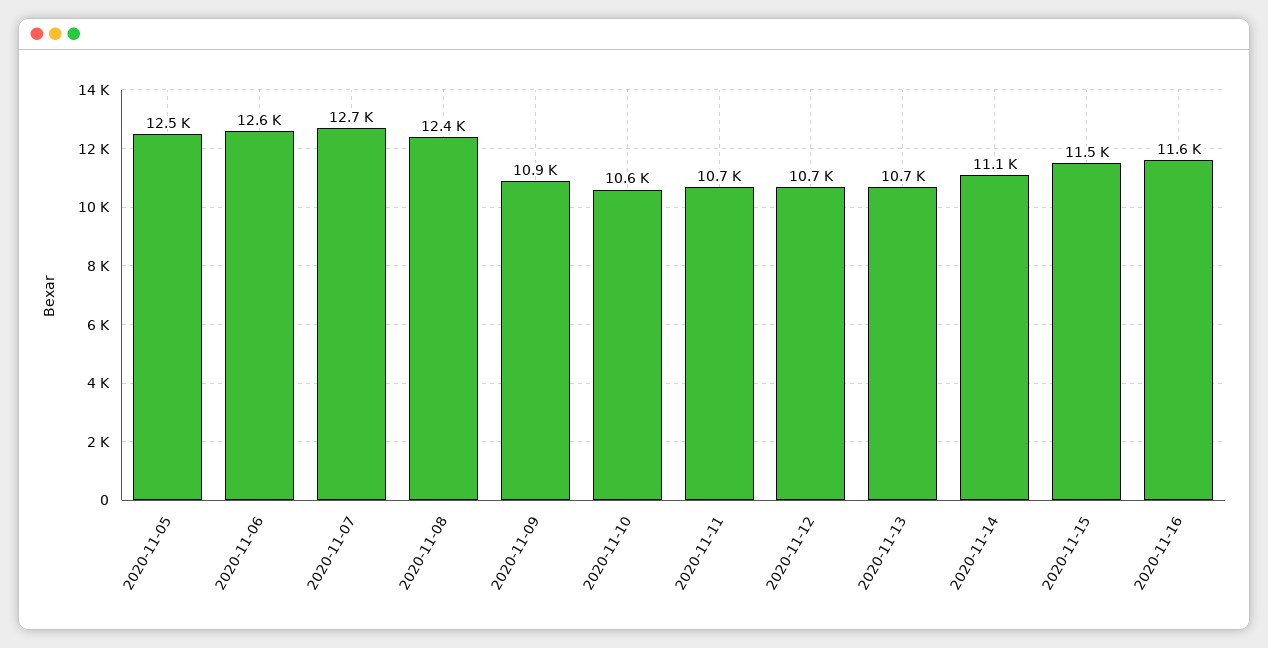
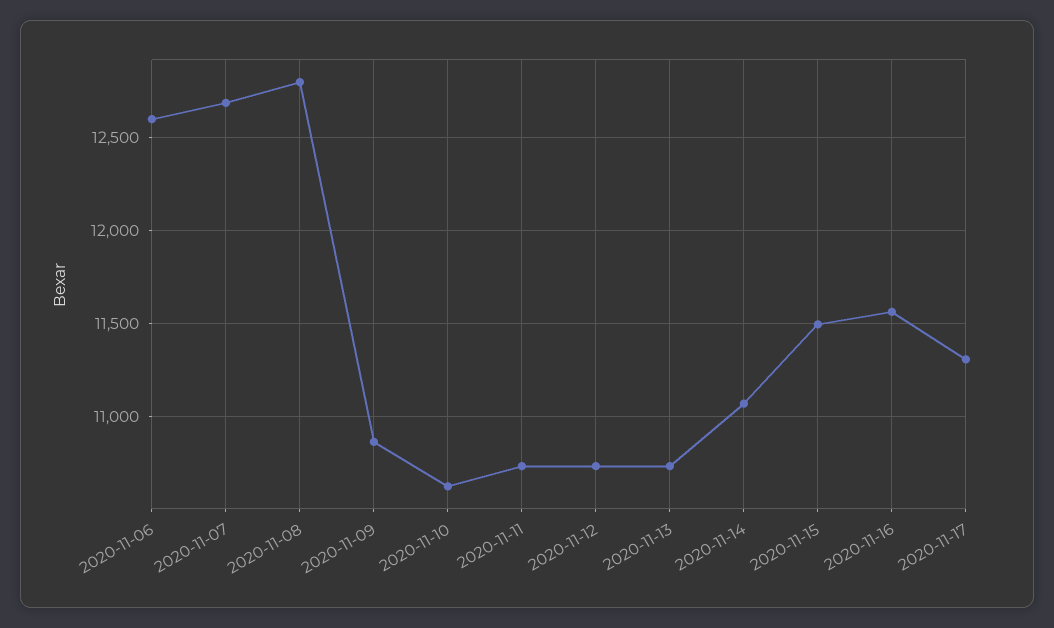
2020-11-05: 12500 -> none
2020-11-08: 12400 -> 12800
2020-11-17: none -> 11300

